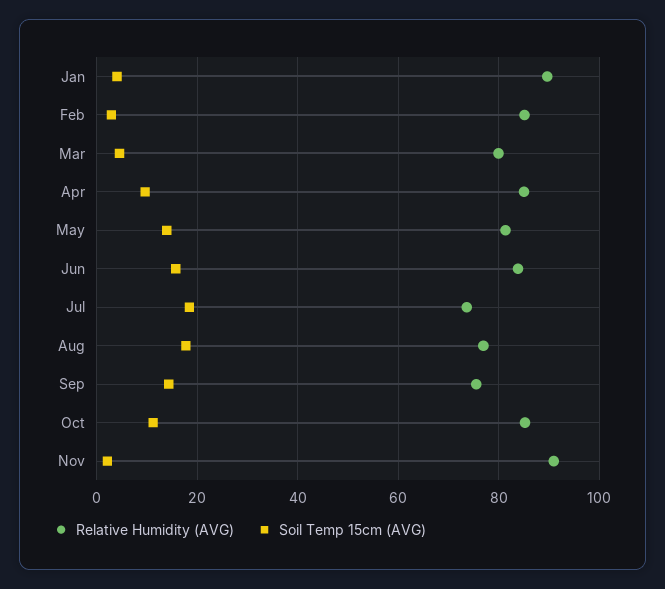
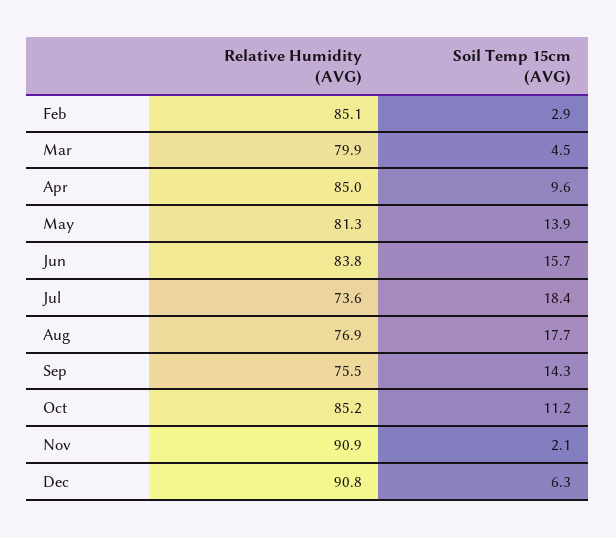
Relative Humidity (AVG), Jan: 90 -> none
Soil Temp 15cm (AVG), Jan: 4 -> none
Relative Humidity (AVG), Dec: none -> 90.8
Soil Temp 15cm (AVG), Dec: none -> 6.3

